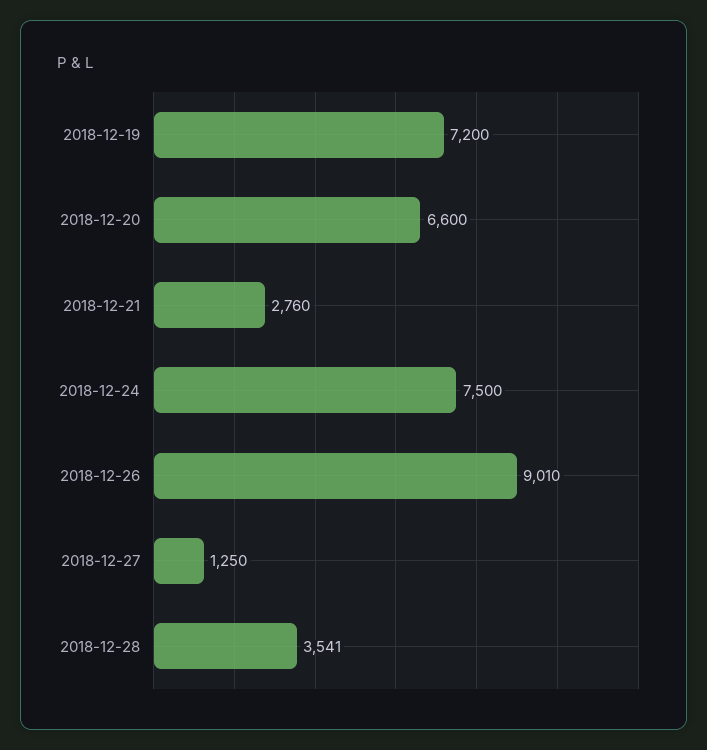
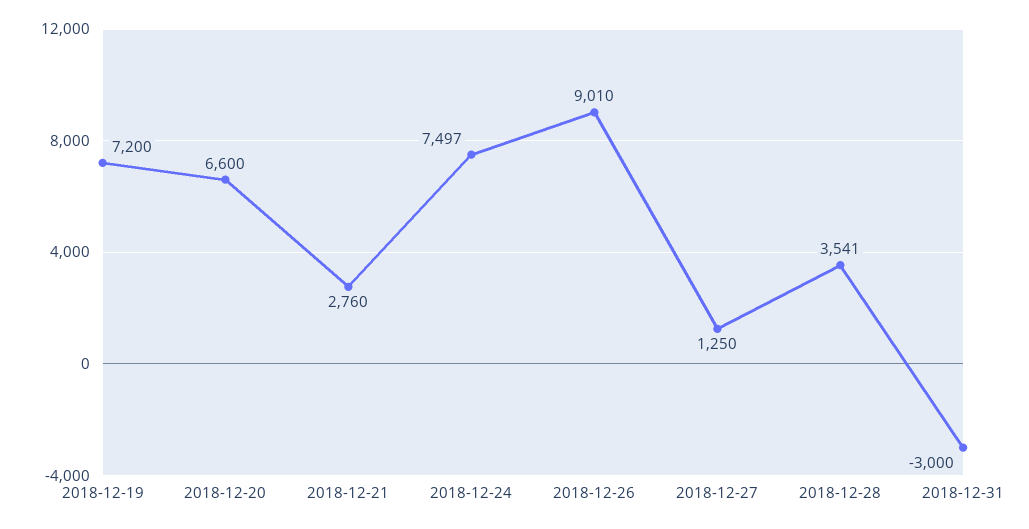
2018-12-24: 7500 -> 7497
2018-12-31: none -> -3000

